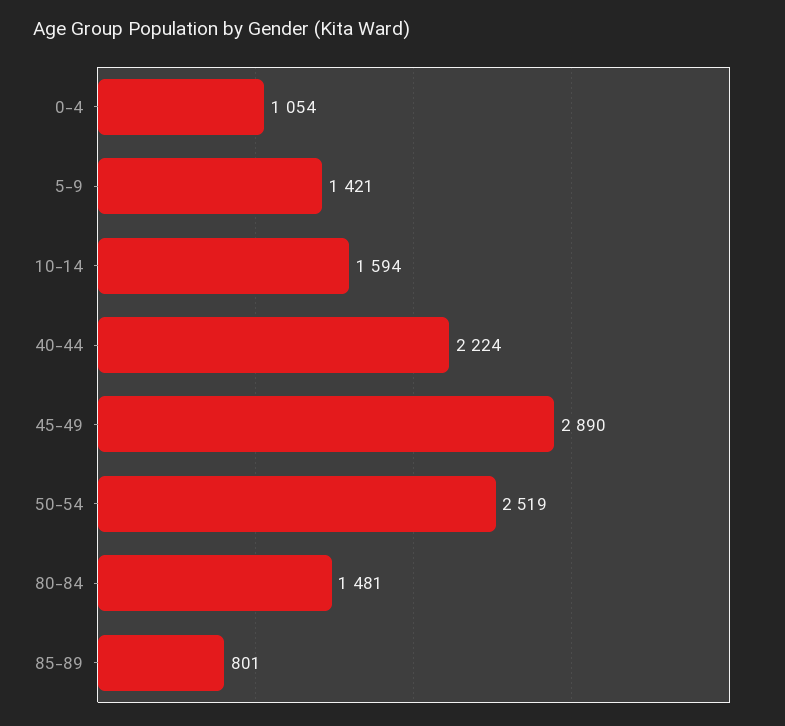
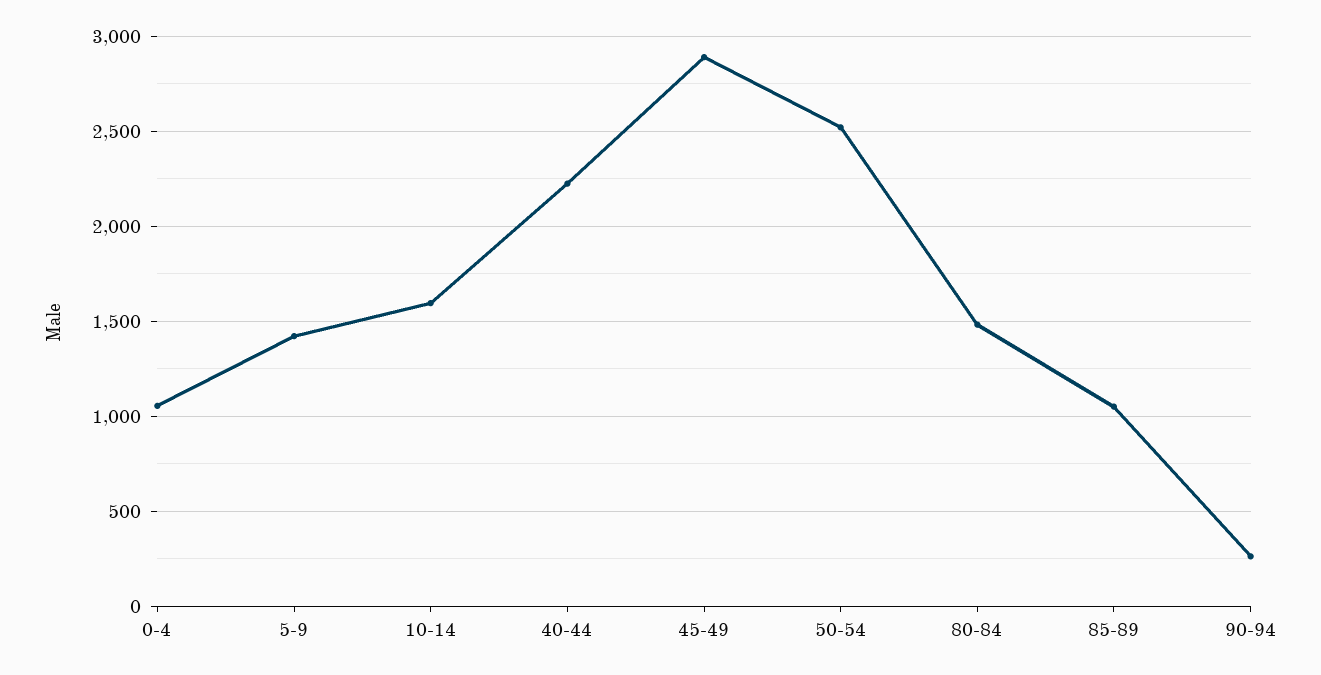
85-89: 801 -> 1050
90-94: none -> 250

